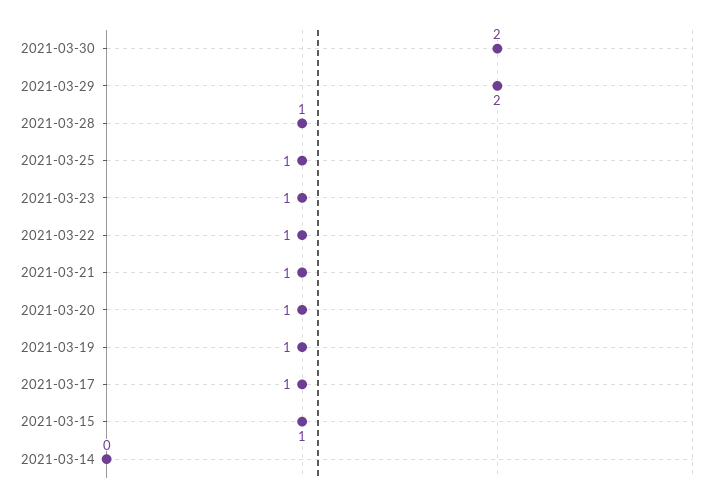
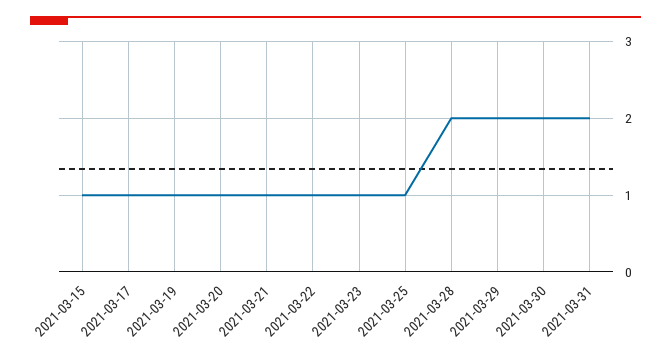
2021-03-28: 1 -> 2
2021-03-14: 0 -> none
2021-03-31: none -> 2

